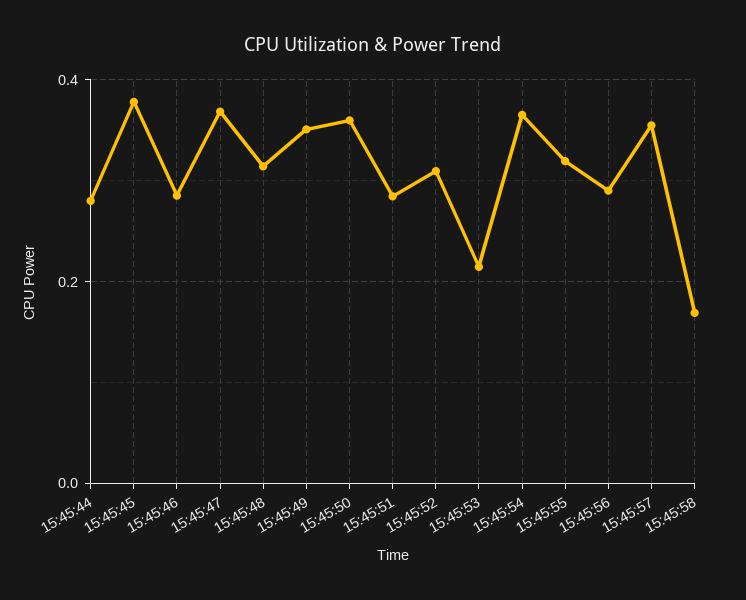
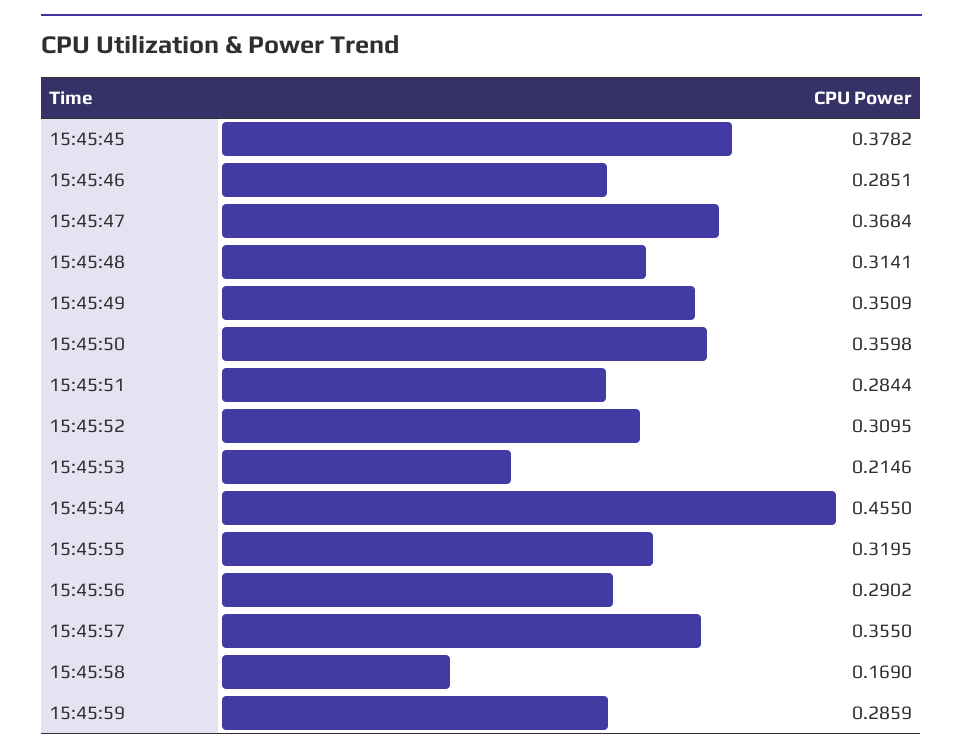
15:45:44: 0.28 -> none
15:45:54: 0.36 -> 0.455
15:45:59: none -> 0.2859

